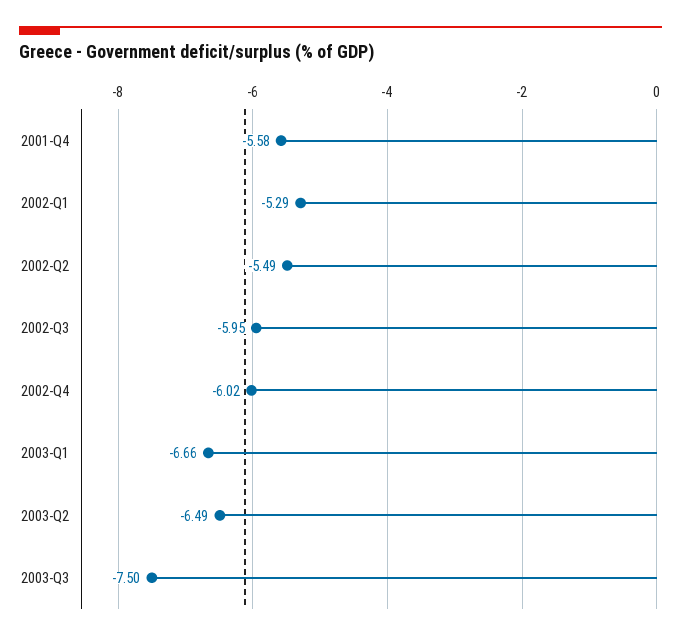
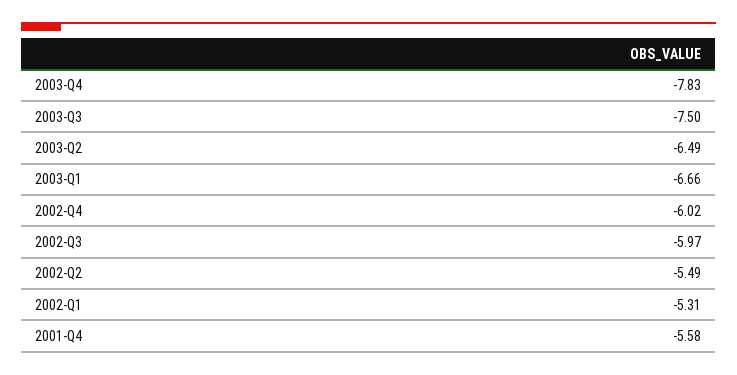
2002-Q1: -5.29 -> -5.31
2002-Q3: -5.95 -> -5.97
2003-Q4: none -> -7.83

